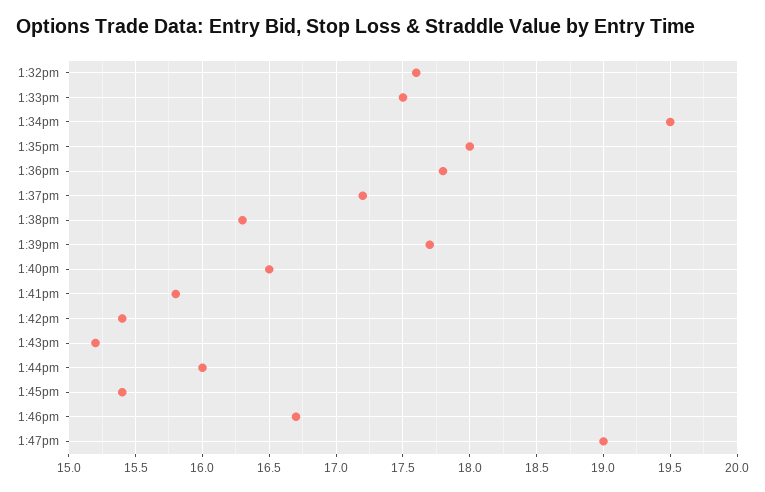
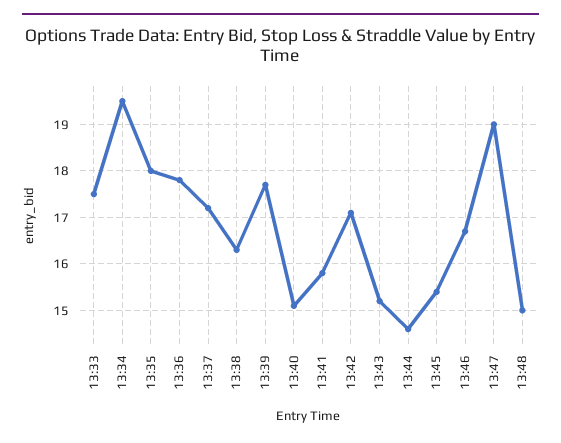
1:32pm: 17.6 -> none
1:40pm: 16.5 -> 15
1:42pm: 15.4 -> 17
1:44pm: 16 -> 14.5
13:48: none -> 15

